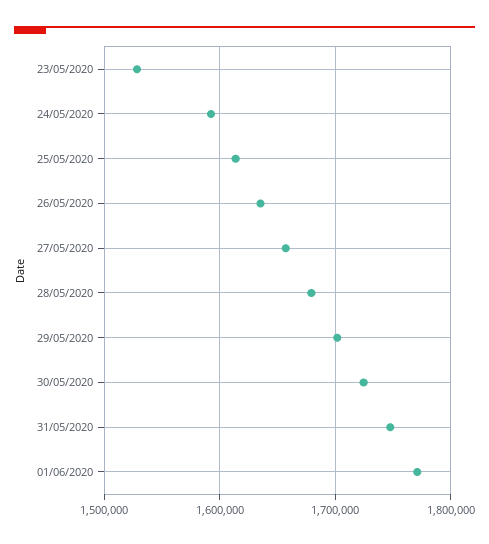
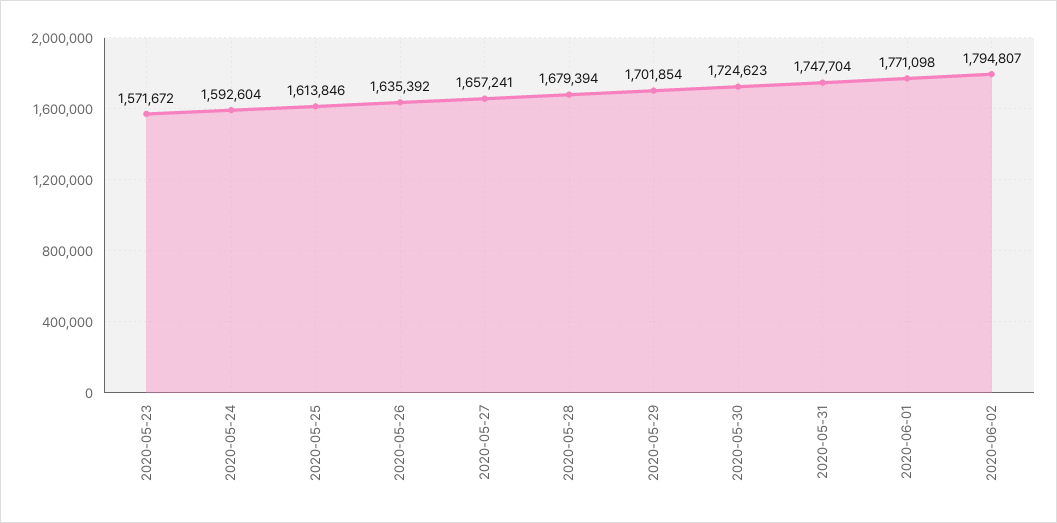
23/05/2020: 1530000 -> 1571672
2020-06-02: none -> 1794807

